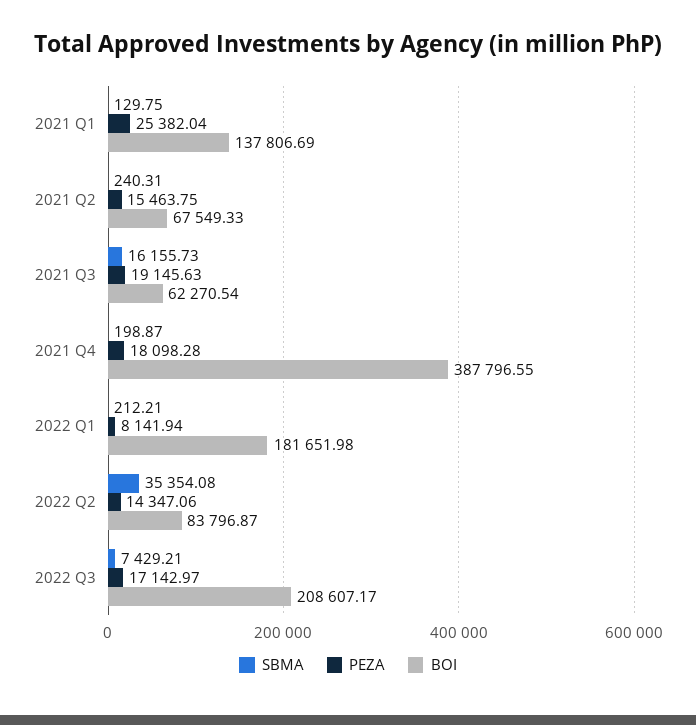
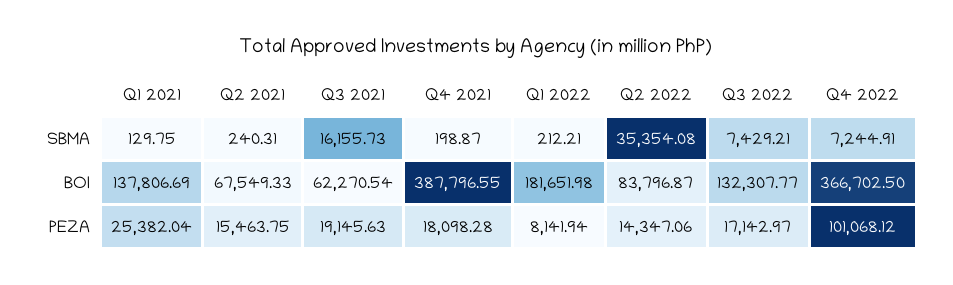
BOI, 2022 Q3: 208607.17 -> 132307.77
SBMA, Q4 2022: none -> 7244.91
BOI, Q4 2022: none -> 366702.5
PEZA, Q4 2022: none -> 101068.12

